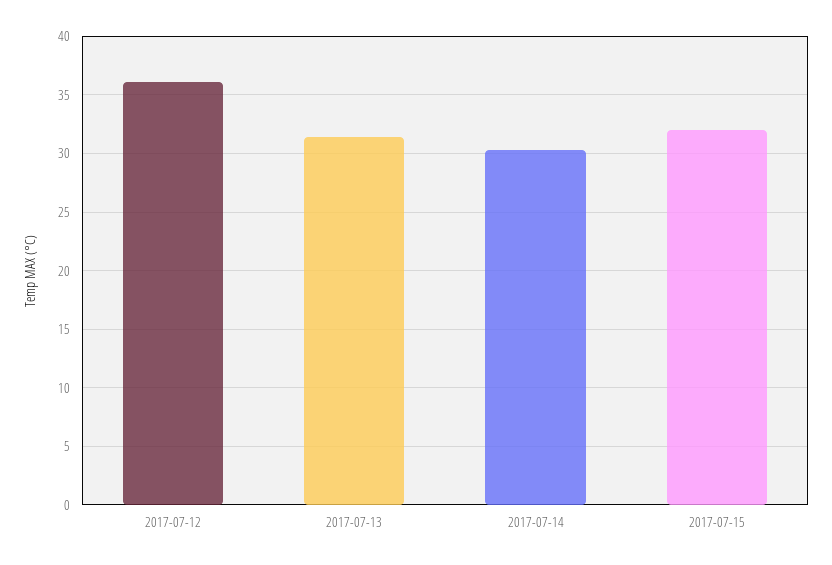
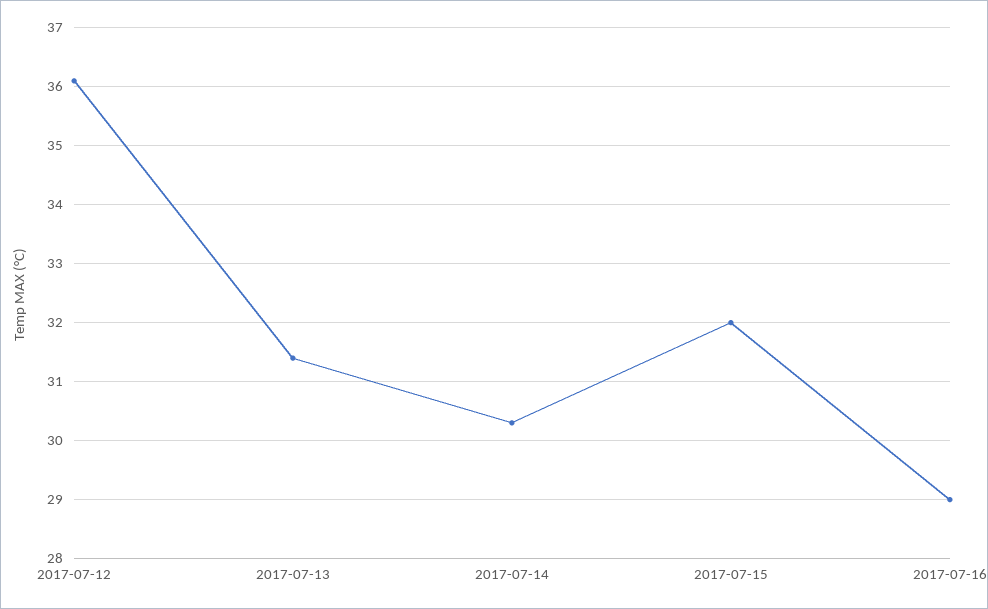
2017-07-16: none -> 29

